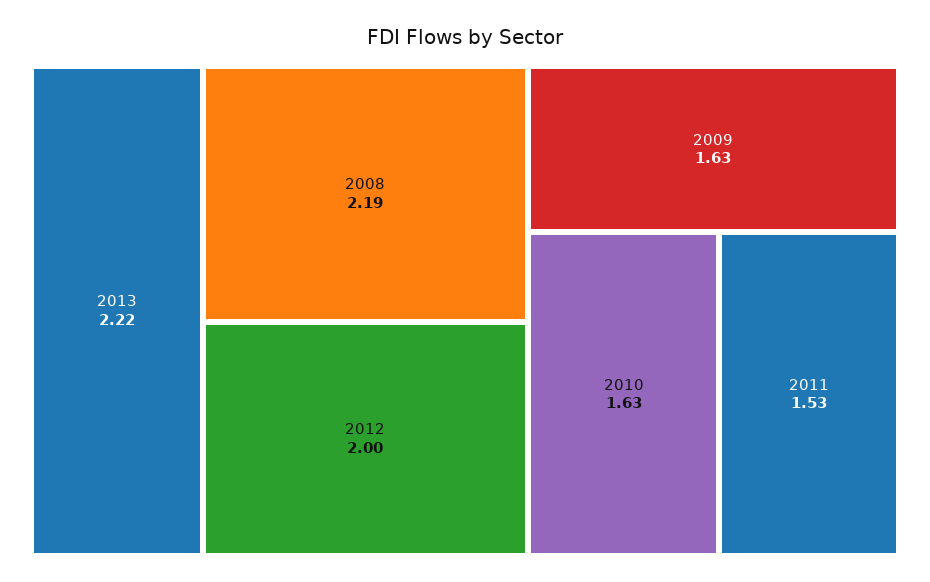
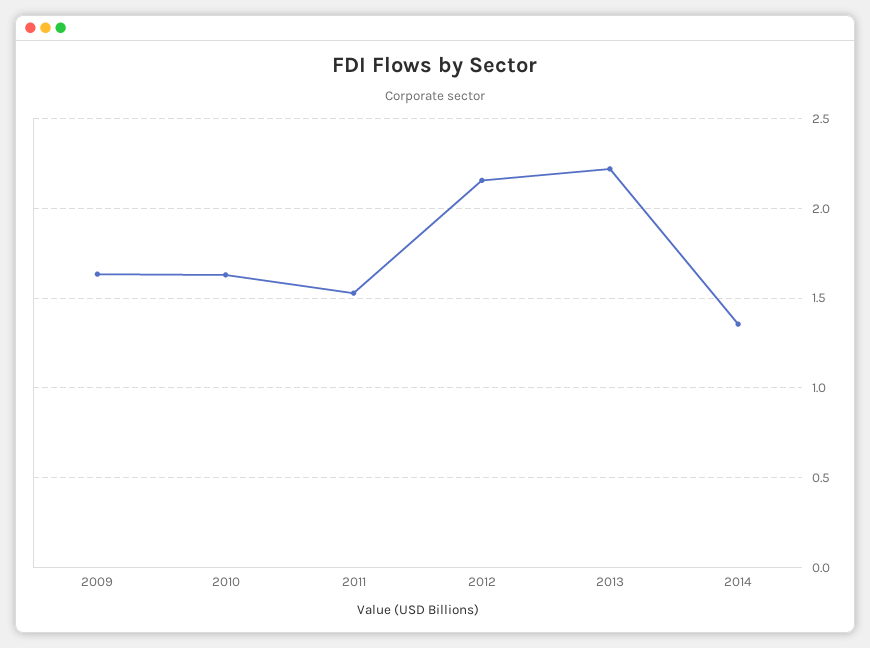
2008: 2.19 -> none
2012: 2 -> 2.15
2014: none -> 1.35

